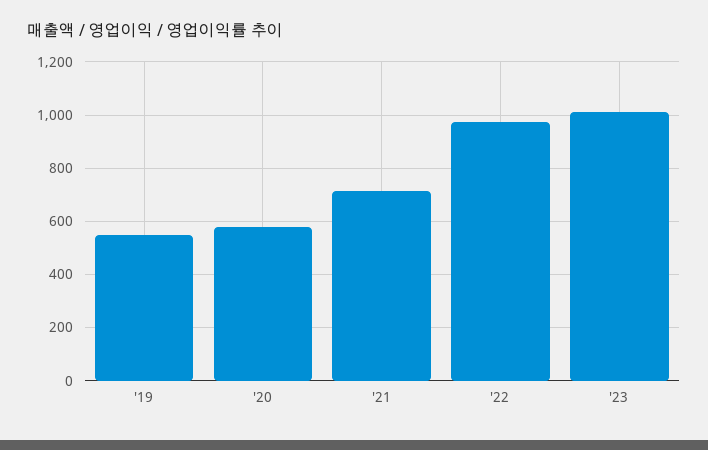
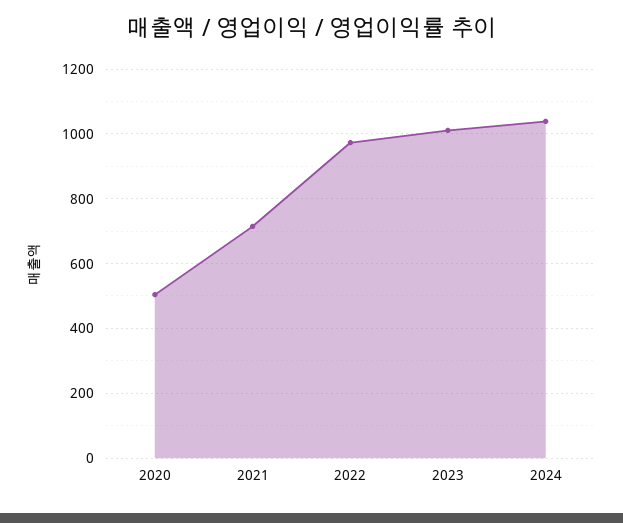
'19: 550 -> none
'20: 575 -> 500
2024: none -> 1040

